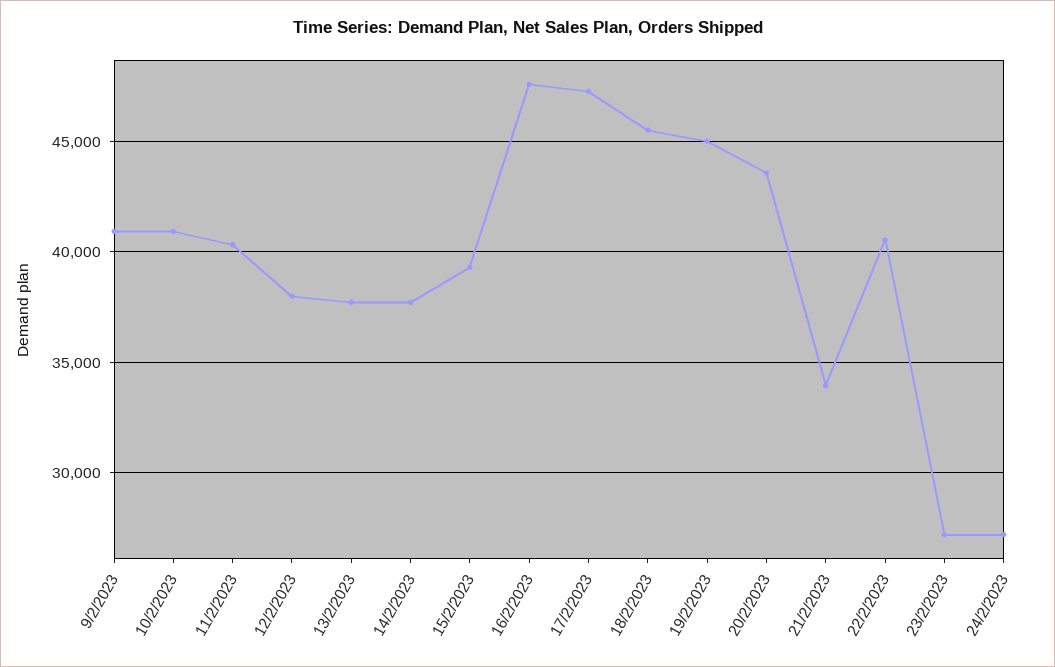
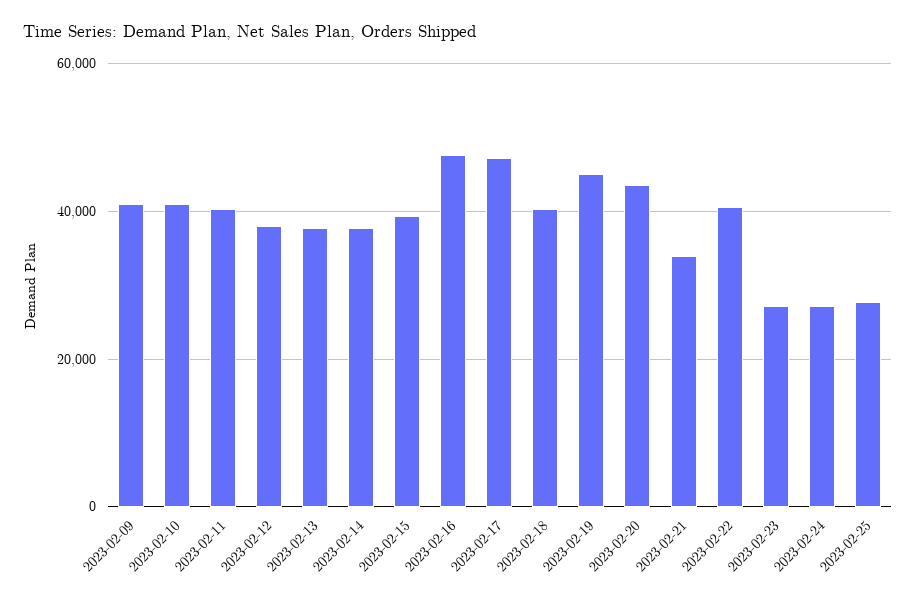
18/2/2023: 45500 -> 40000
2023-02-25: none -> 28000

